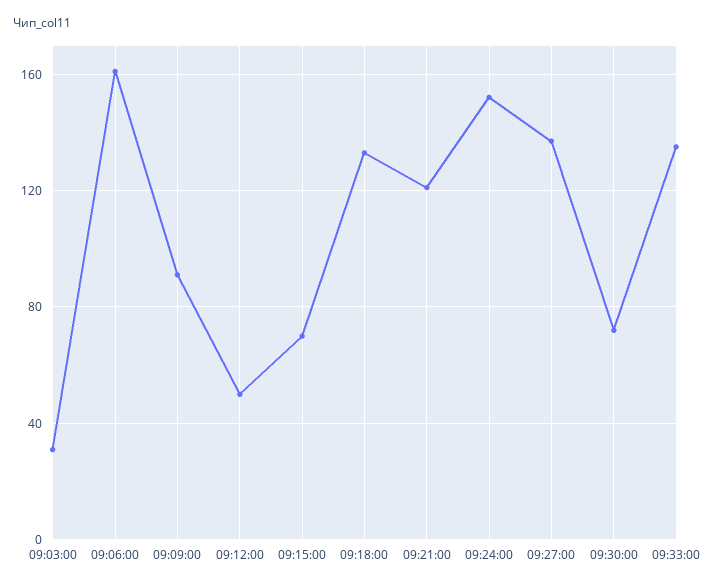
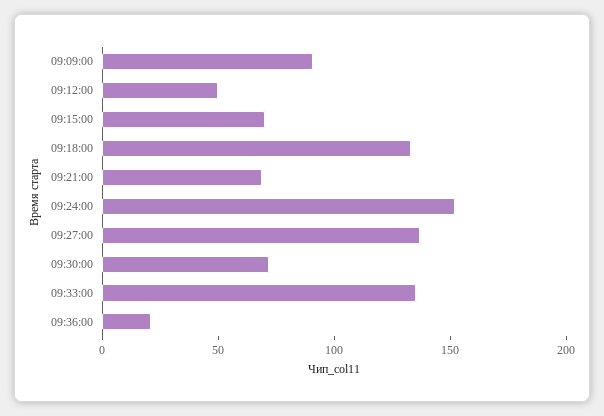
09:03:00: 30 -> none
09:06:00: 160 -> none
09:21:00: 120 -> 70
09:36:00: none -> 20

